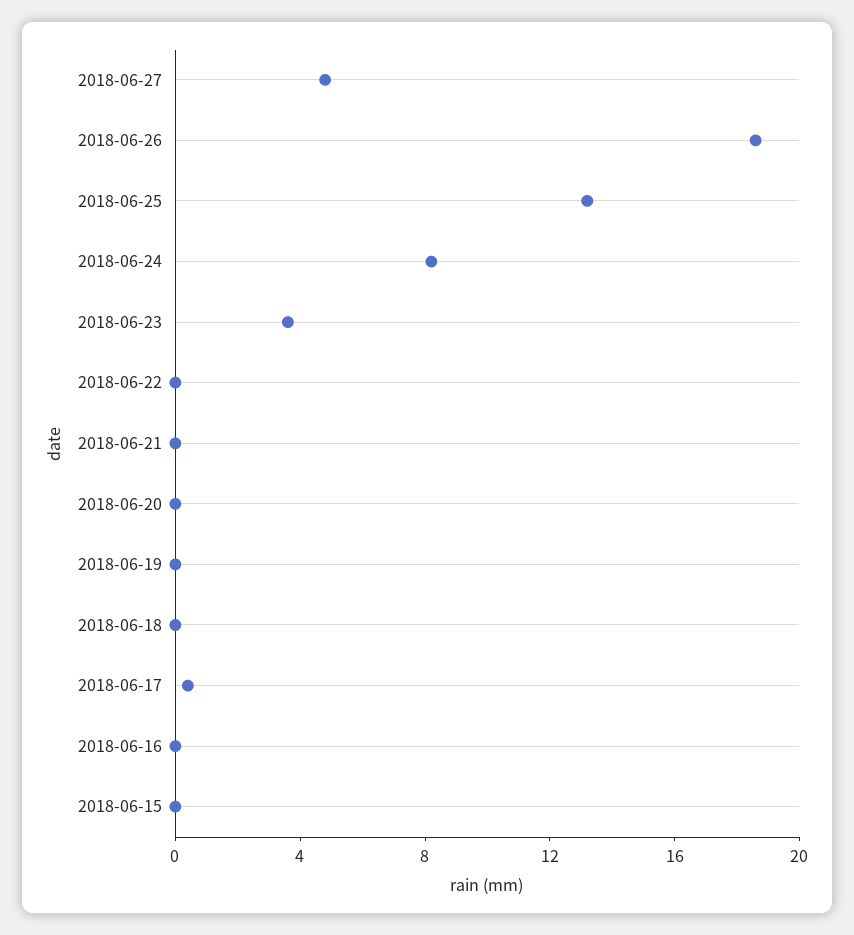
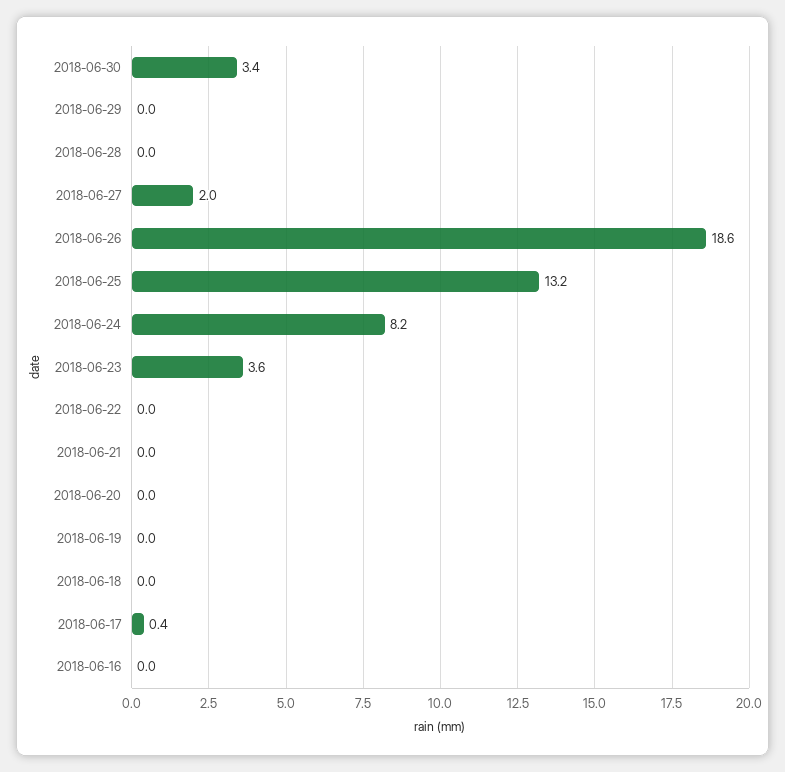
2018-06-27: 5 -> 2
2018-06-15: 0 -> none
2018-06-30: none -> 3.4
2018-06-29: none -> 0
2018-06-28: none -> 0

